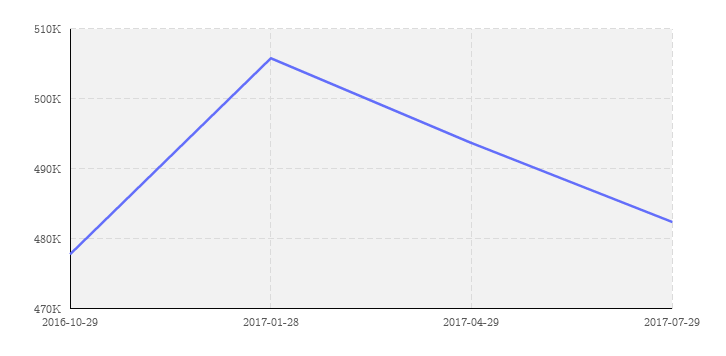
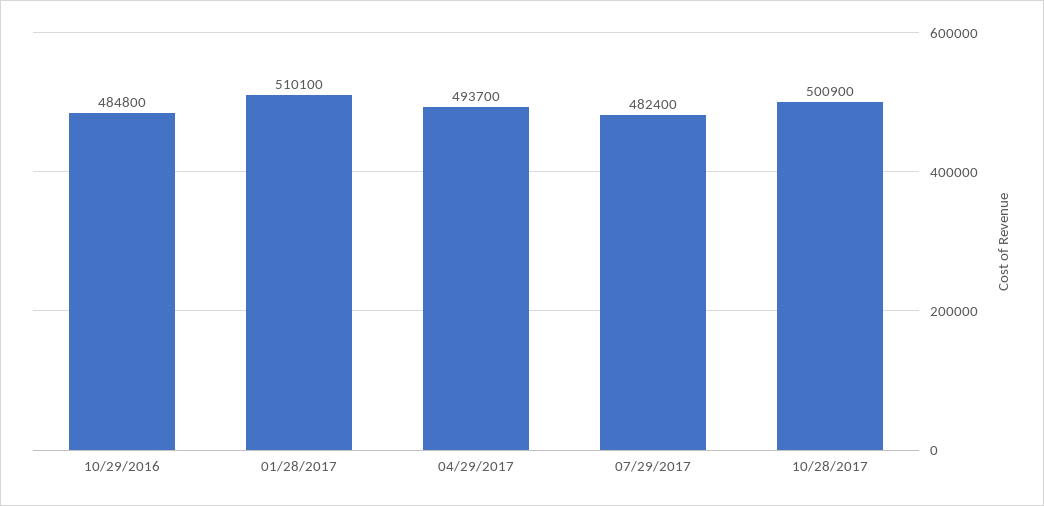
2016-10-29: 478000 -> 484800
2017-01-28: 506000 -> 510100
10/28/2017: none -> 500900

